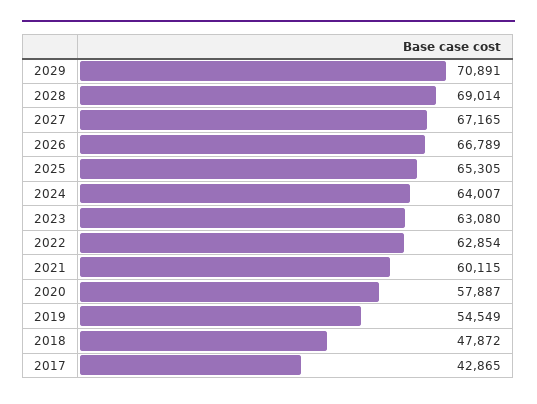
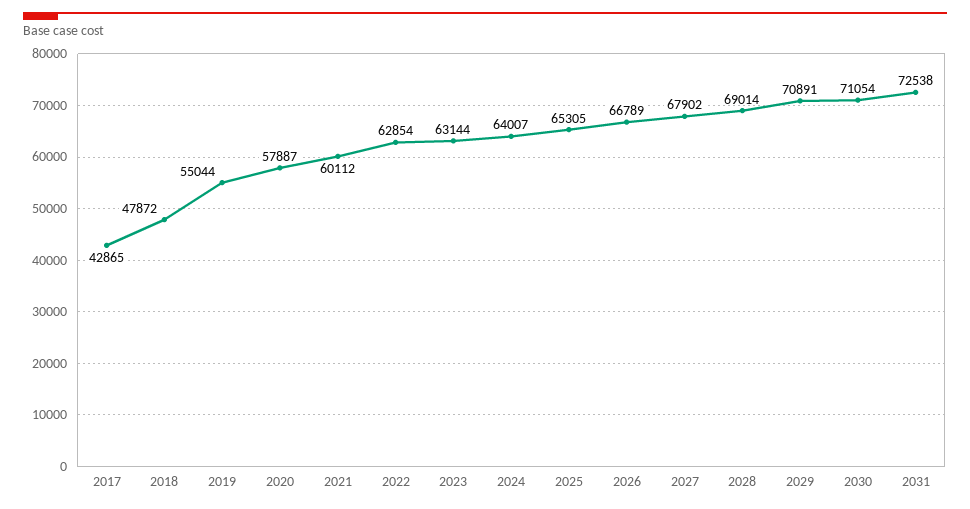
2027: 67165 -> 67902
2023: 63080 -> 63144
2021: 60115 -> 60112
2019: 54549 -> 55044
2030: none -> 71054
2031: none -> 72538

